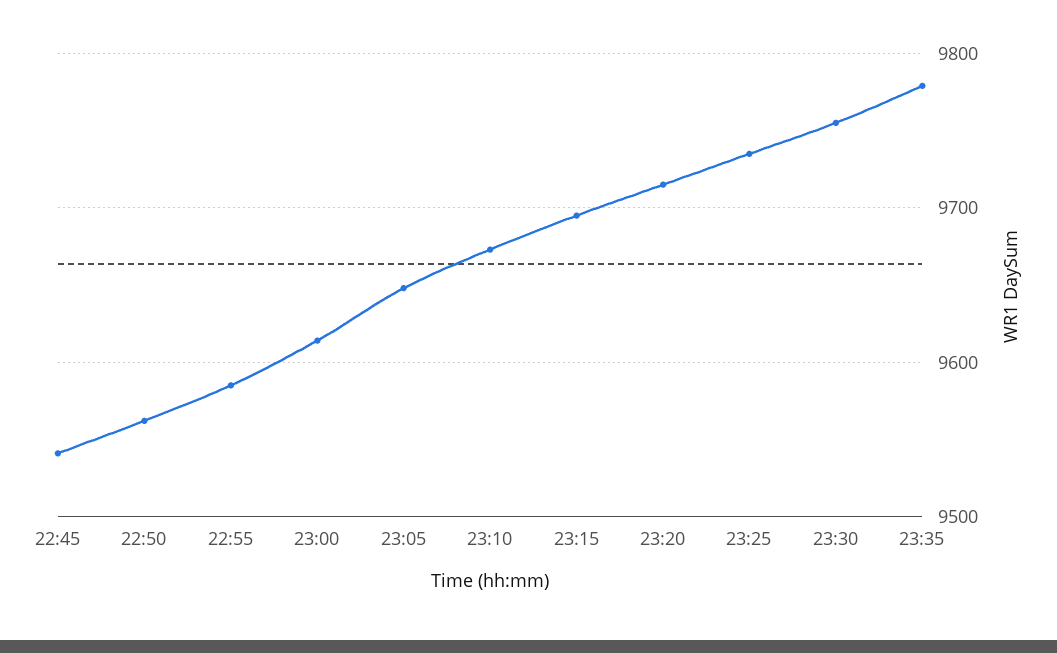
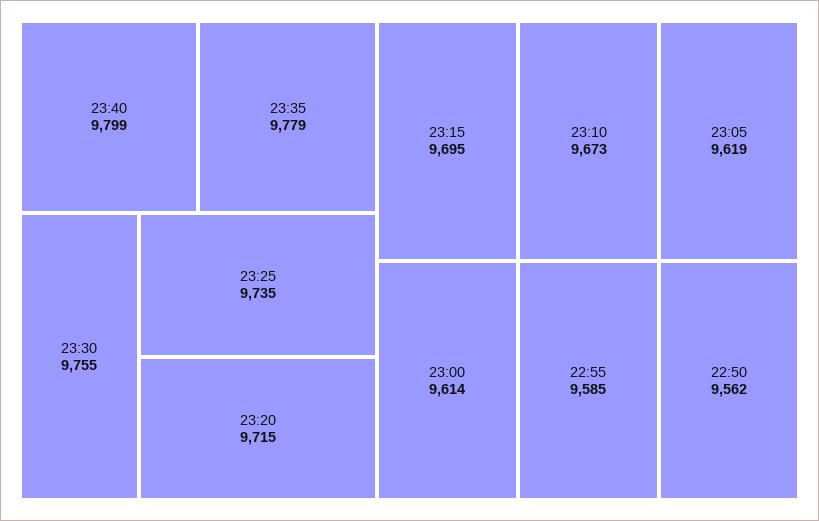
22:45: 9540 -> none
23:05: 9650 -> 9619
23:40: none -> 9799

